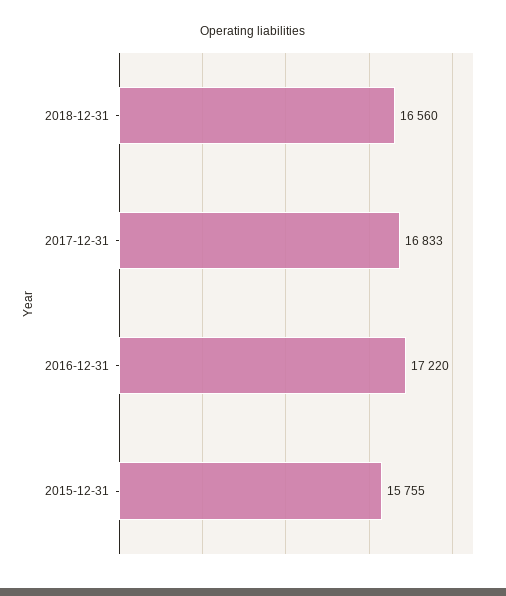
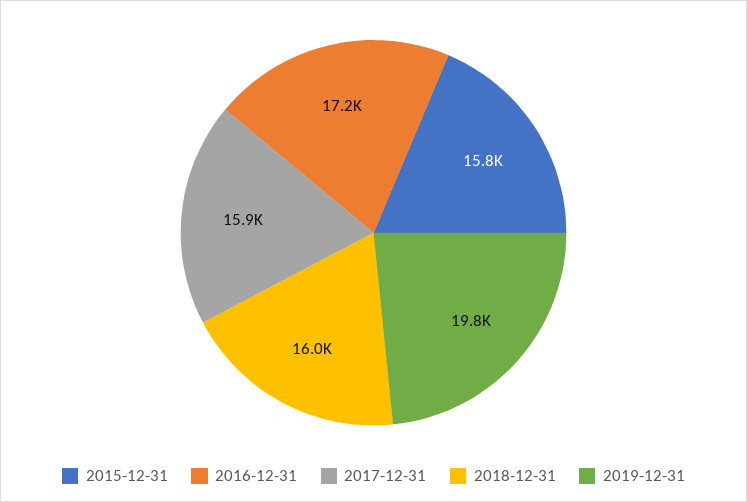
2018-12-31: 16560 -> 16000
2017-12-31: 16833 -> 15900
2019-12-31: none -> 19800

